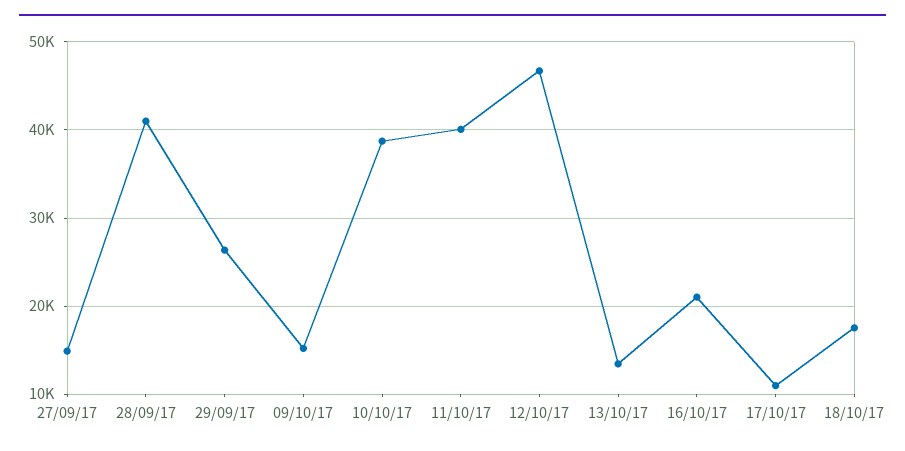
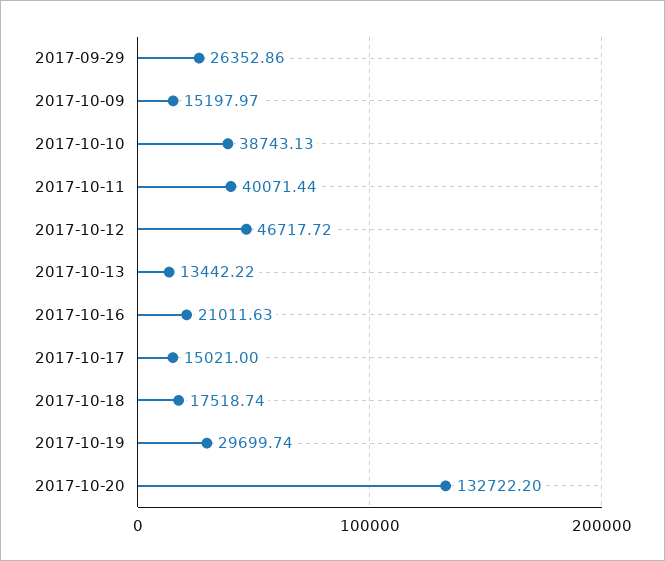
27/09/17: 15000 -> none
28/09/17: 41000 -> none
17/10/17: 11000 -> 15021
2017-10-19: none -> 29699.74
2017-10-20: none -> 132722.2

